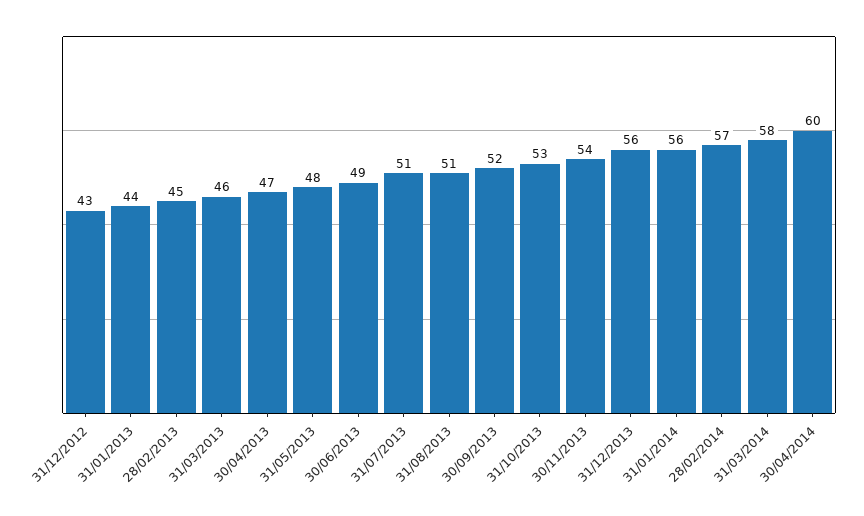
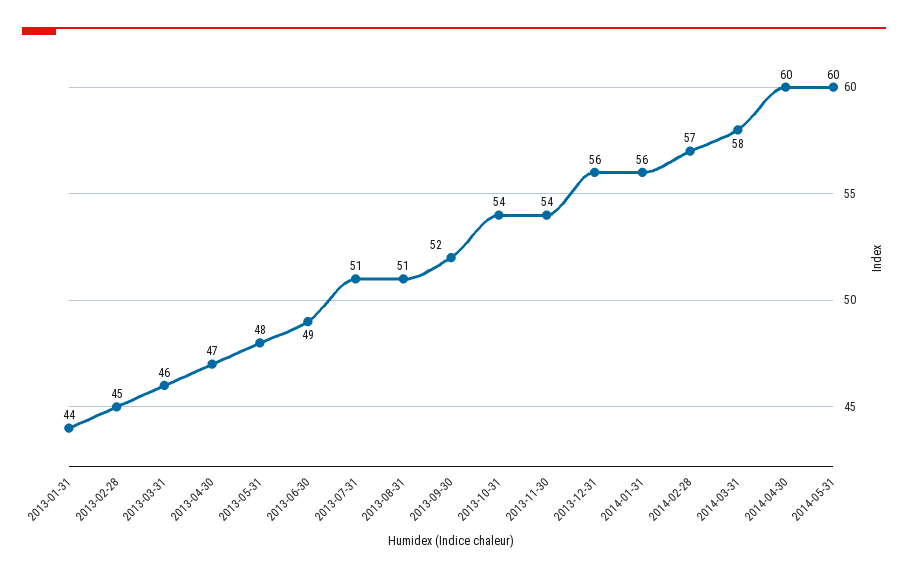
31/12/2012: 43 -> none
31/10/2013: 53 -> 54
2014-05-31: none -> 60

